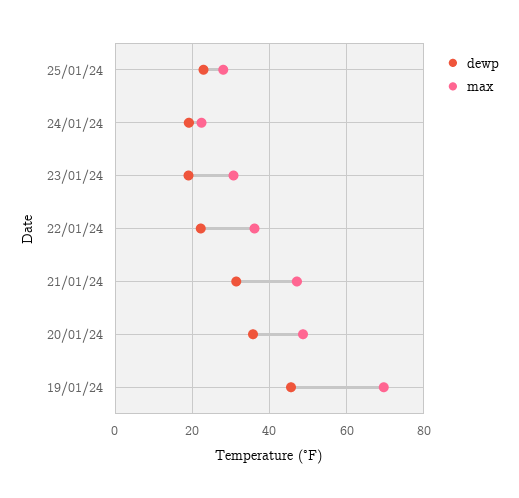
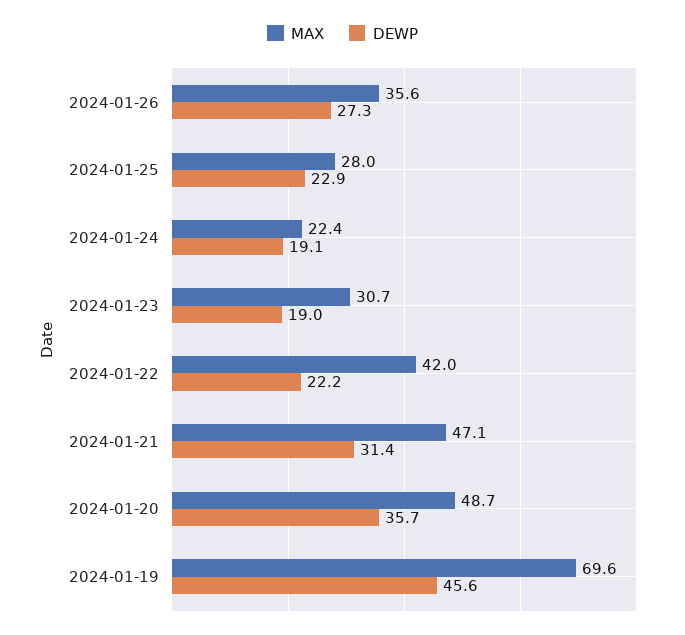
max, 22/01/24: 36 -> 42
max, 2024-01-26: none -> 35.6
dewp, 2024-01-26: none -> 27.3

